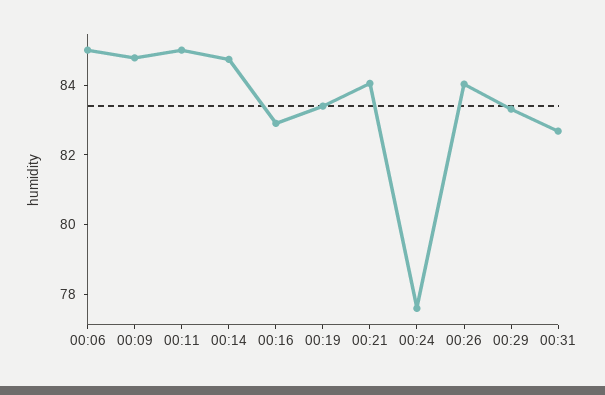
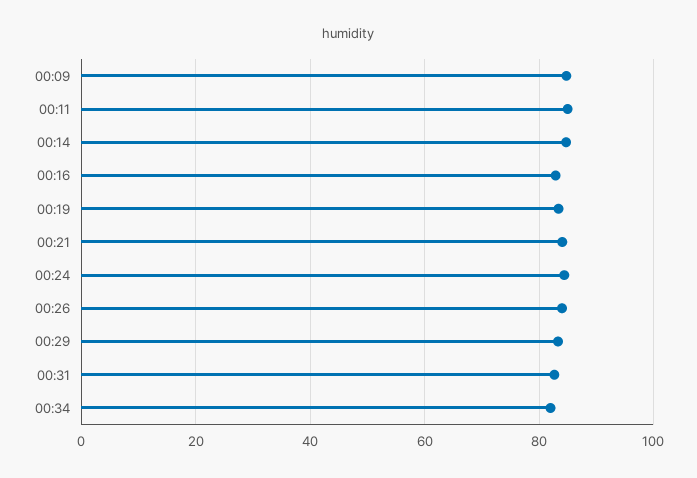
00:06: 85 -> none
00:24: 77.5 -> 84
00:34: none -> 82

